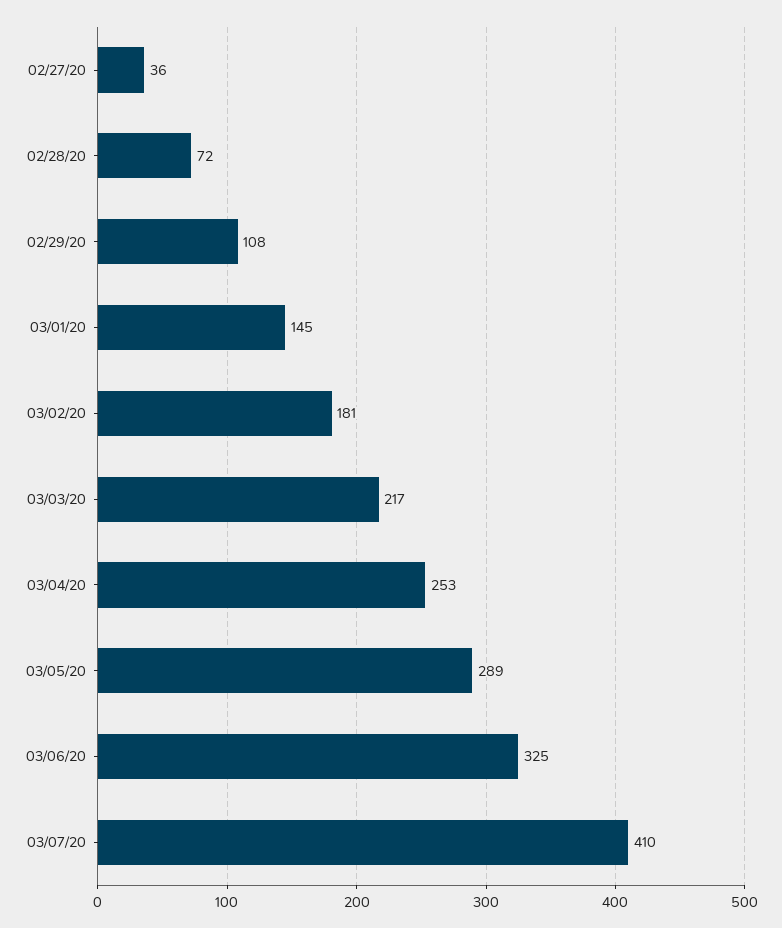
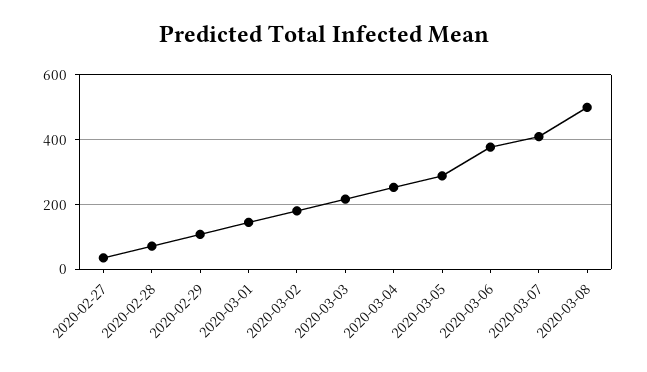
03/06/20: 325 -> 380
2020-03-08: none -> 500

